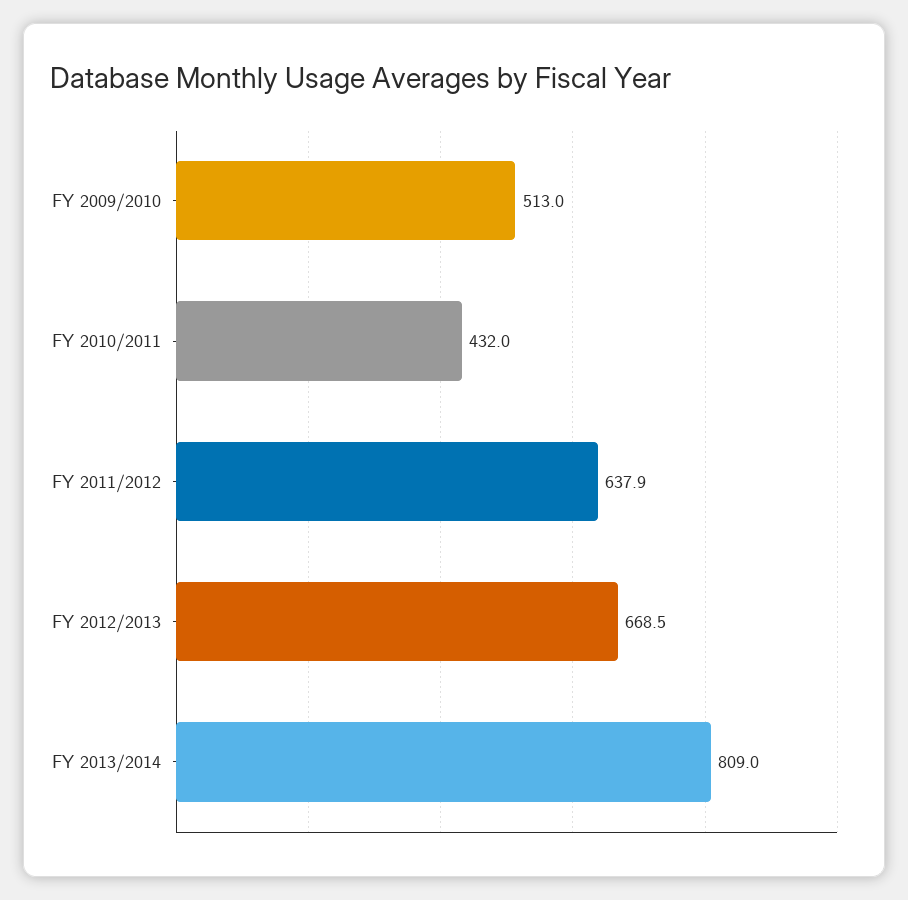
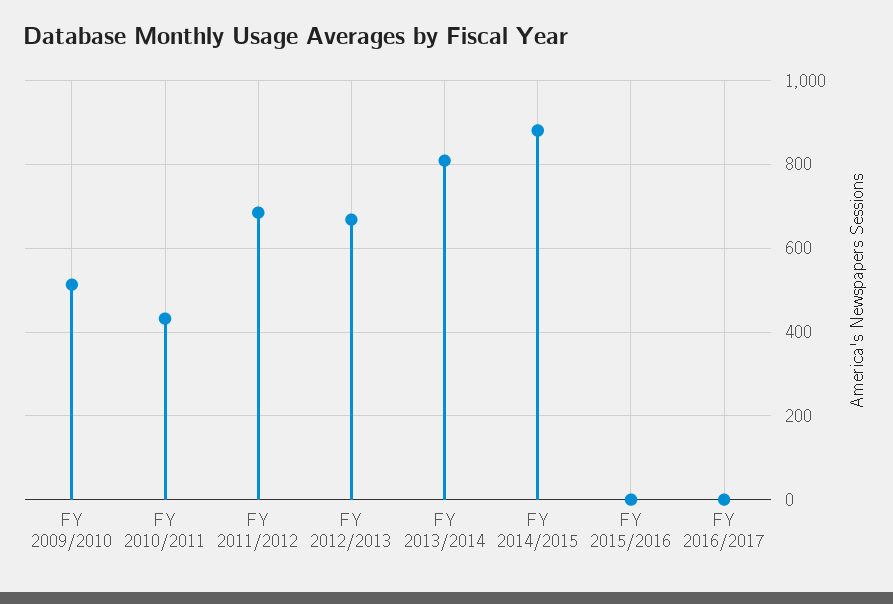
FY 2011/2012: 637.9 -> 680
FY 2014/2015: none -> 880
FY 2015/2016: none -> 0
FY 2016/2017: none -> 0

